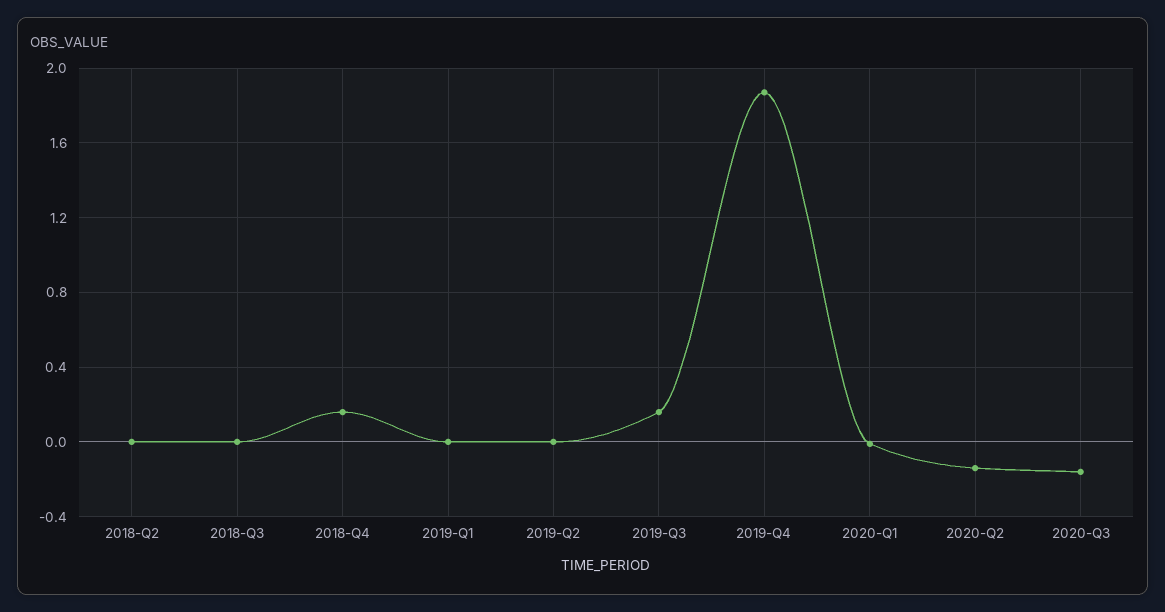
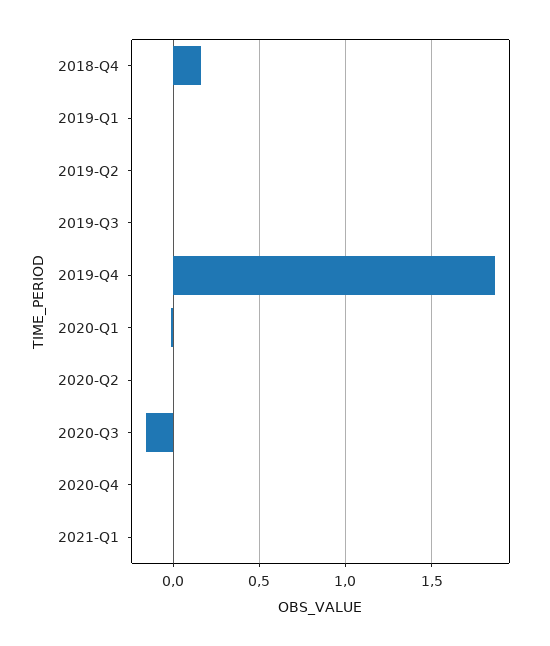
2018-Q2: 0 -> none
2018-Q3: 0 -> none
2019-Q3: 0.15 -> 0
2020-Q2: -0.15 -> 0
2020-Q4: none -> 0
2021-Q1: none -> 0

